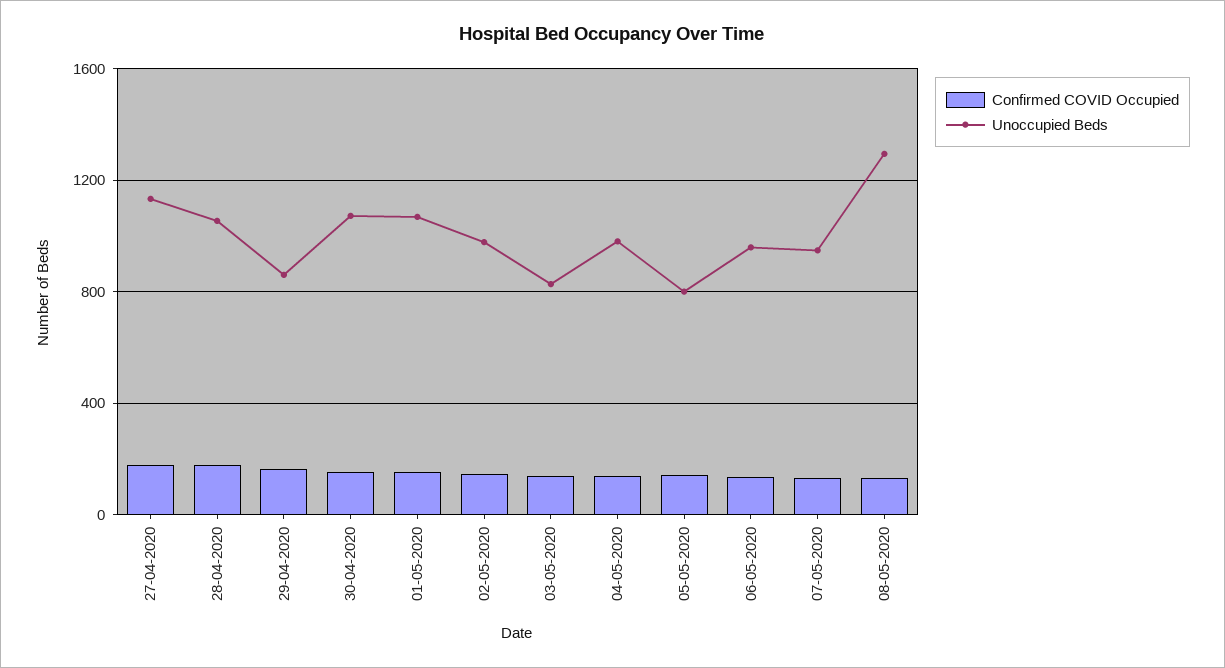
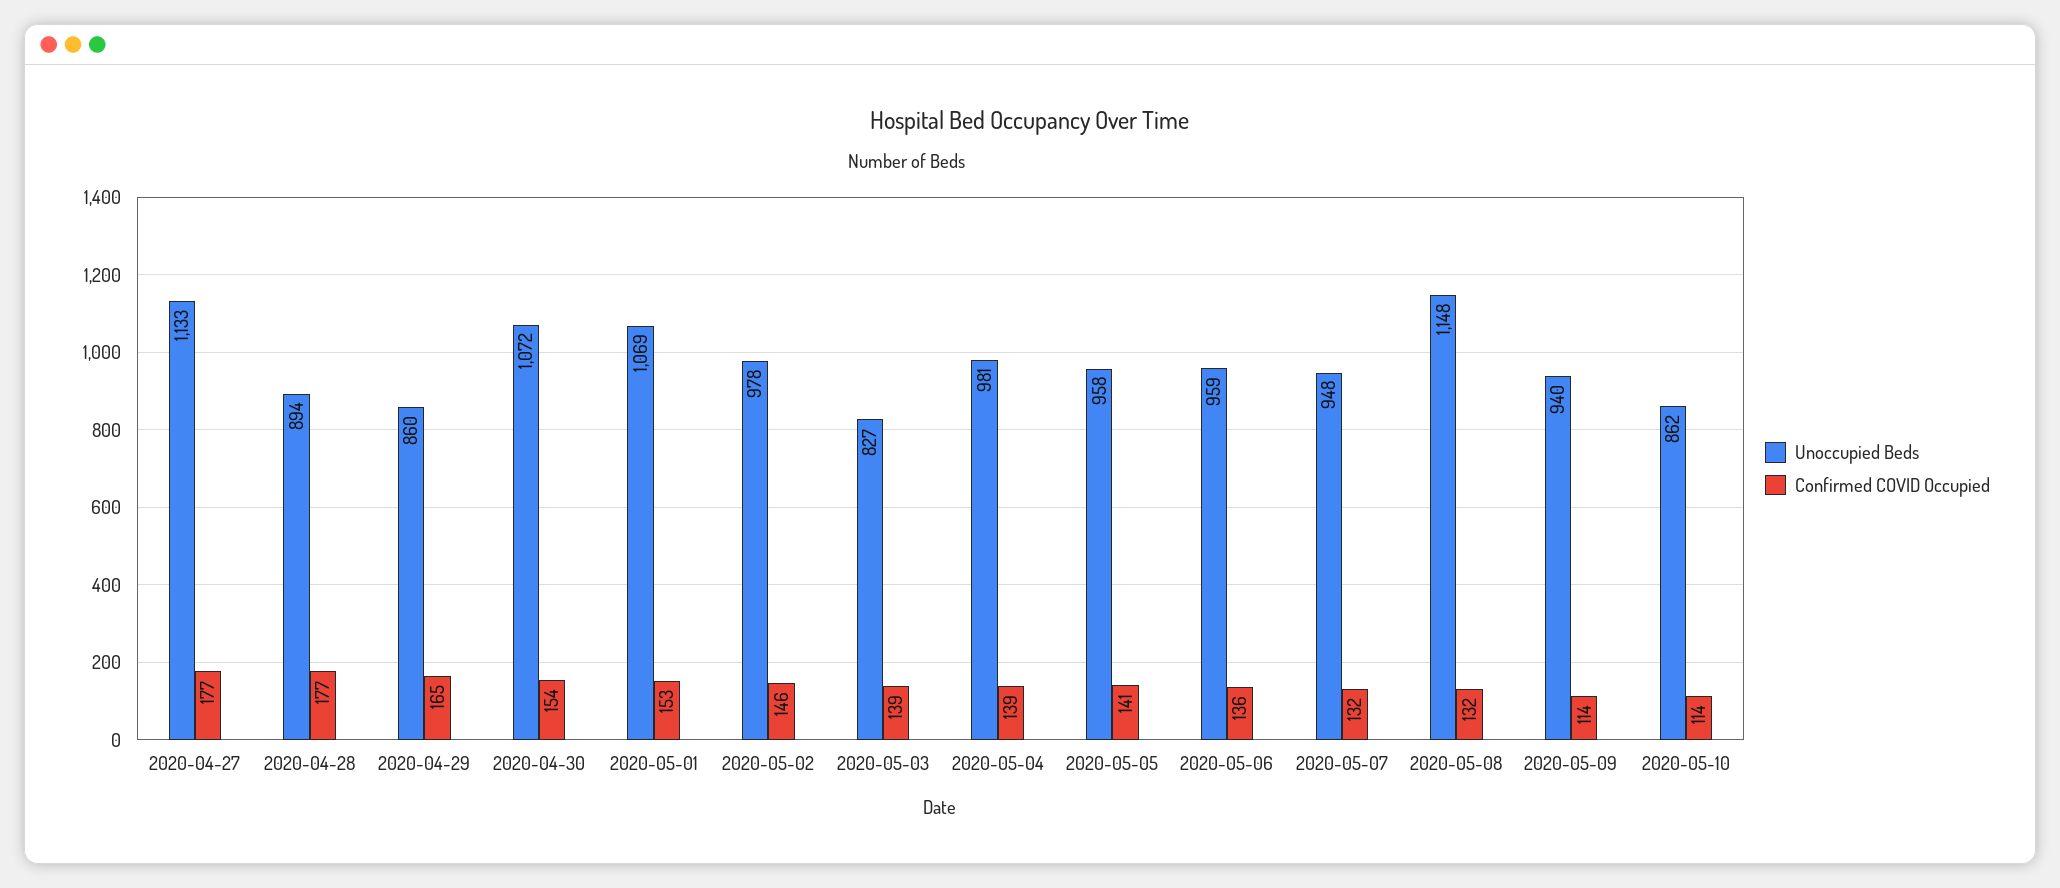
Unoccupied Beds, 28-04-2020: 1050 -> 894
Unoccupied Beds, 05-05-2020: 800 -> 958
Unoccupied Beds, 08-05-2020: 1300 -> 1148
Unoccupied Beds, 2020-05-09: none -> 940
Confirmed COVID Occupied, 2020-05-09: none -> 114
Unoccupied Beds, 2020-05-10: none -> 862
Confirmed COVID Occupied, 2020-05-10: none -> 114

